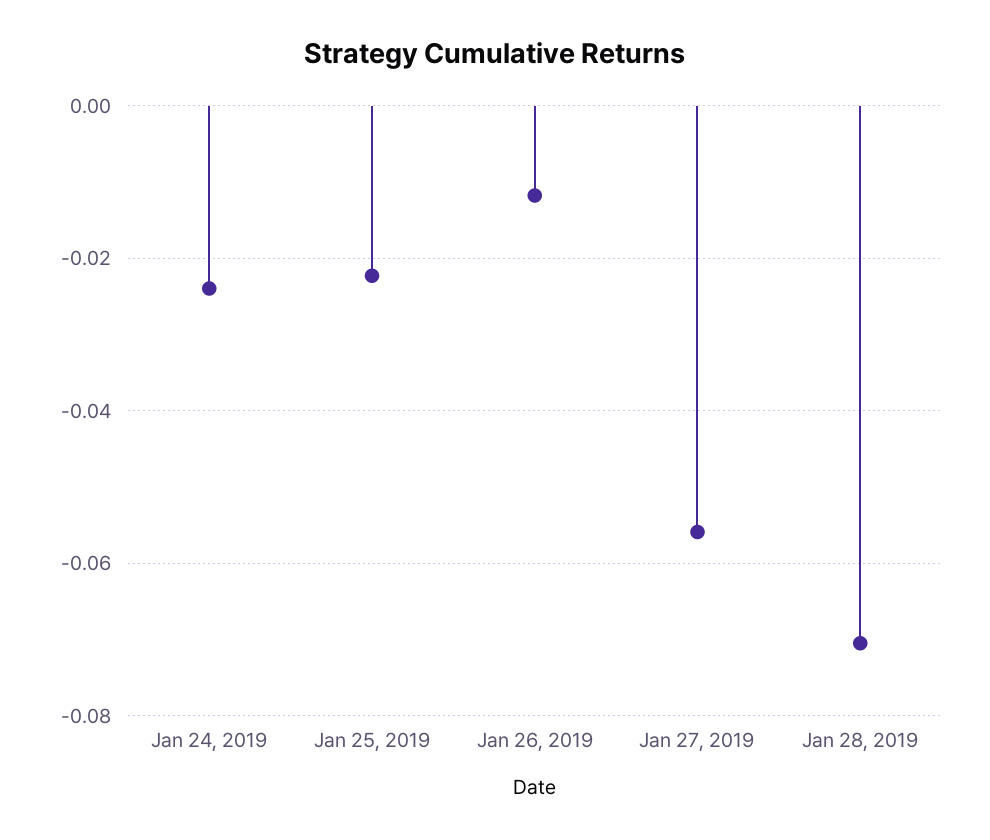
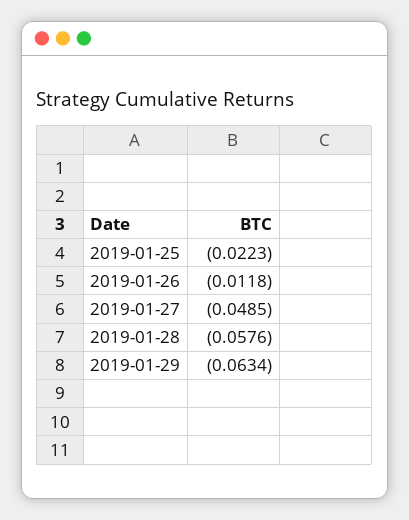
Jan 24, 2019: -0.024 -> none
Jan 27, 2019: -0.056 -> -0.0485
Jan 28, 2019: -0.07 -> -0.0576
2019-01-29: none -> -0.0634

